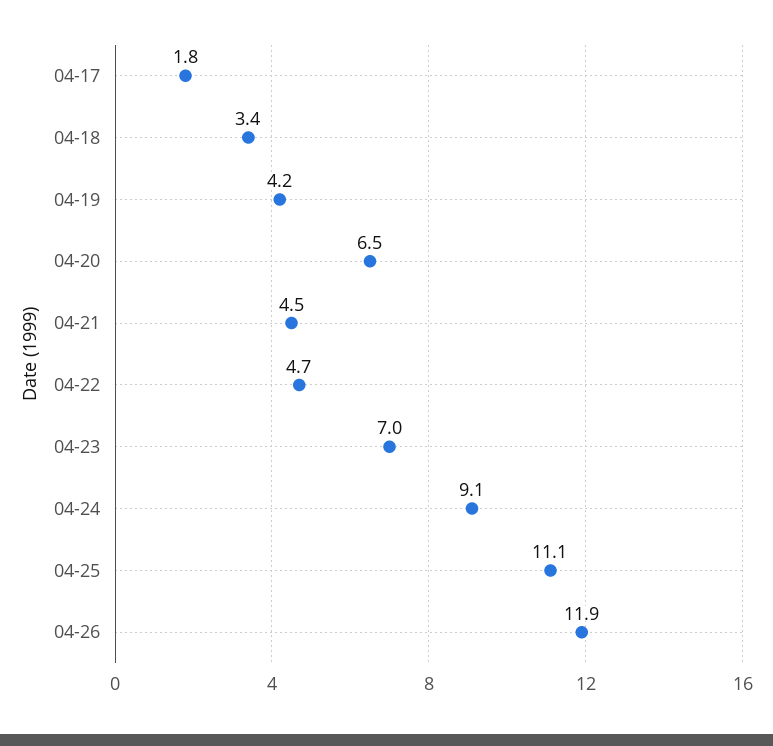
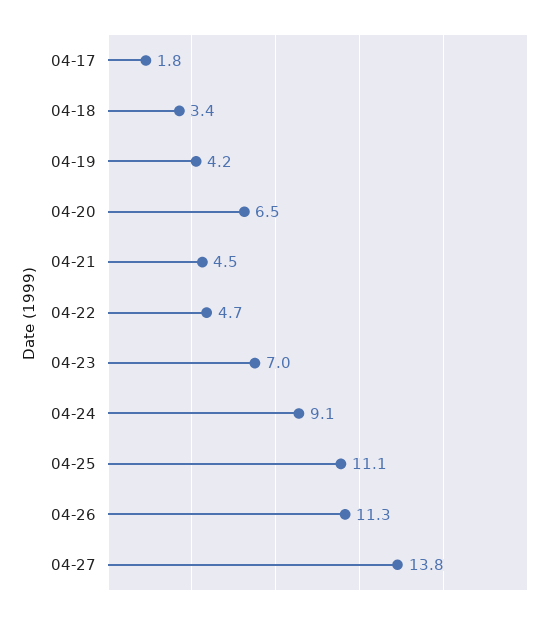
04-26: 11.9 -> 11.3
04-27: none -> 13.8

